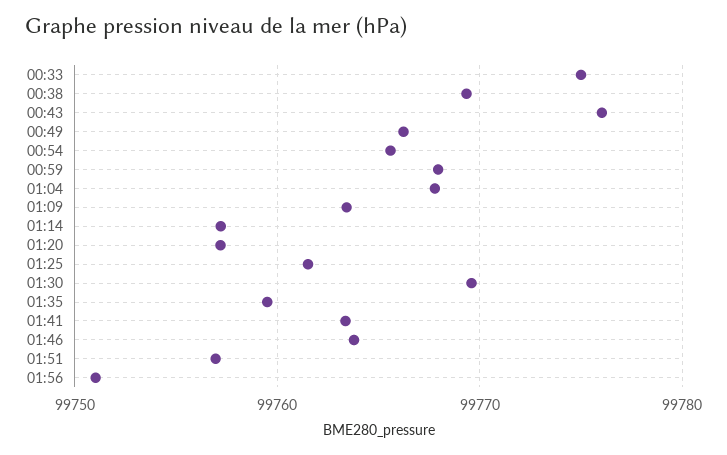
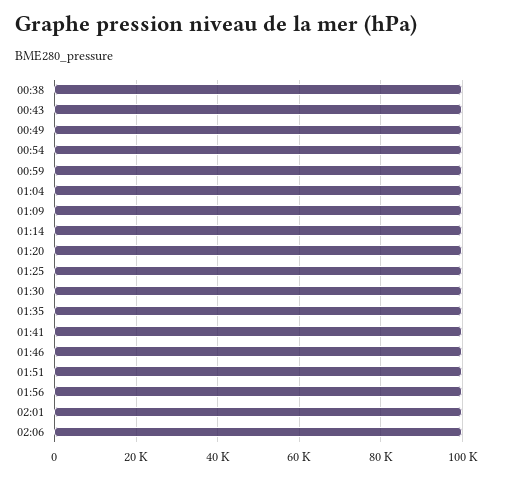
00:33: 99775 -> none
02:01: none -> 100000
02:06: none -> 100000

